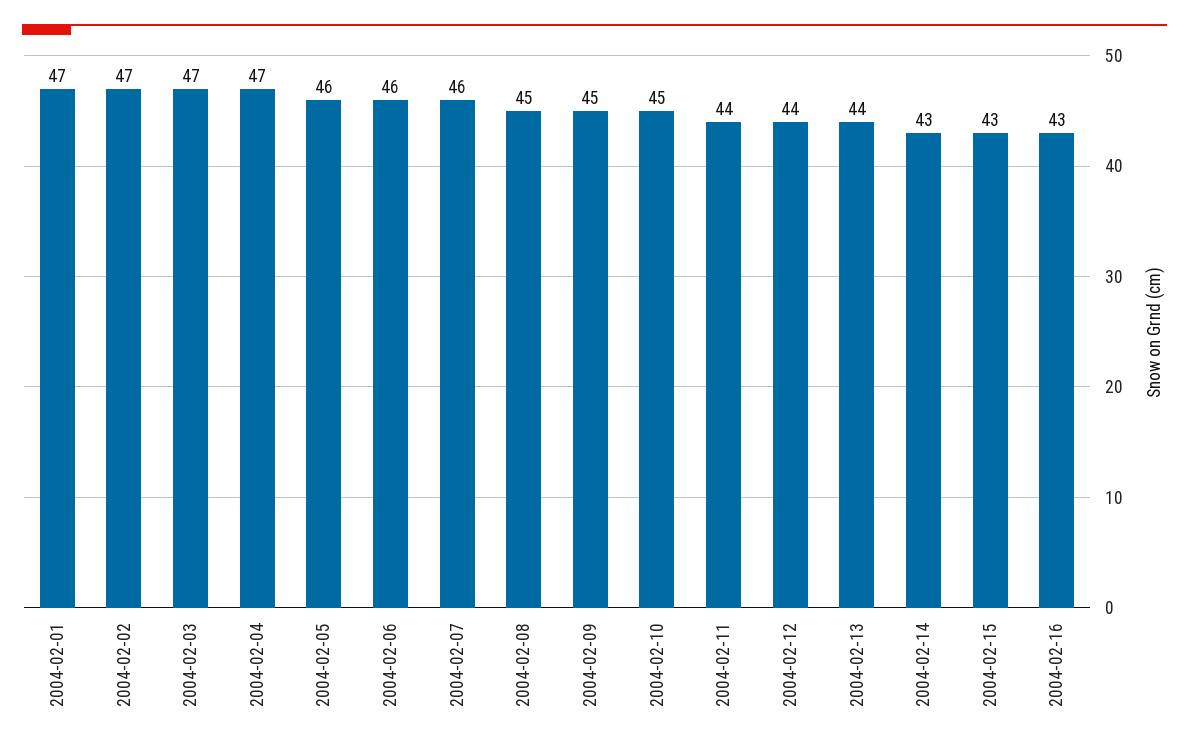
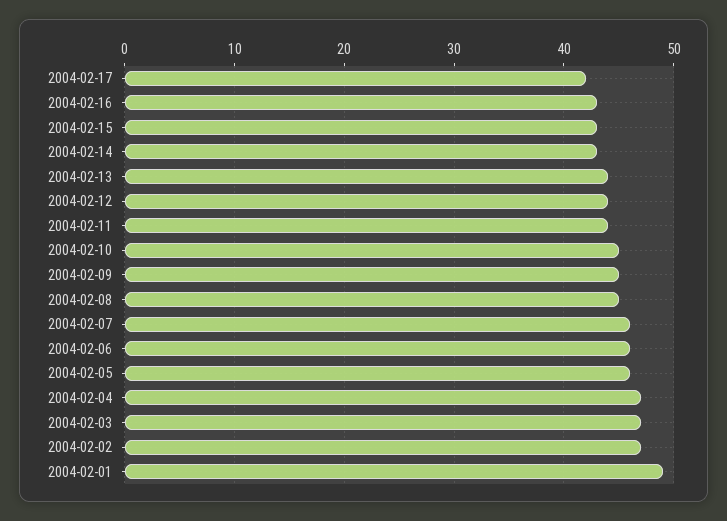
2004-02-01: 47 -> 49
2004-02-17: none -> 42

